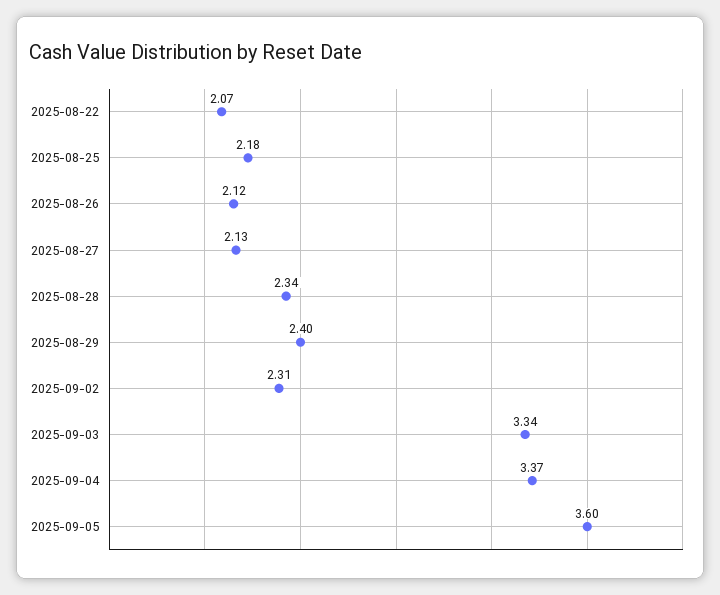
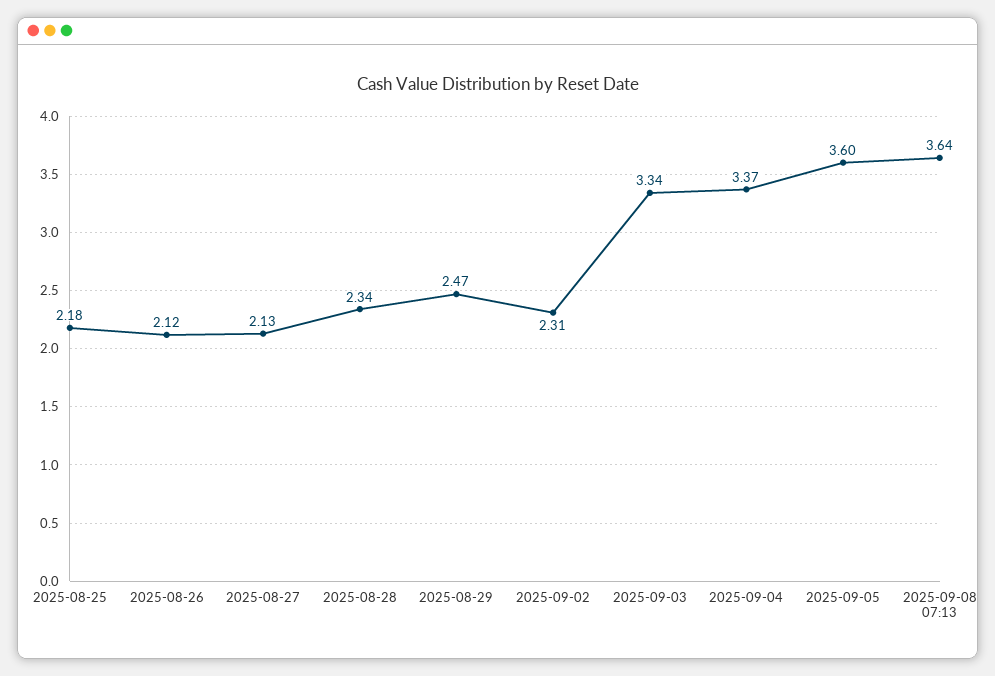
2025-08-22: 2.07 -> none
2025-08-29: 2.4 -> 2.47
2025-09-08 07:13: none -> 3.64

